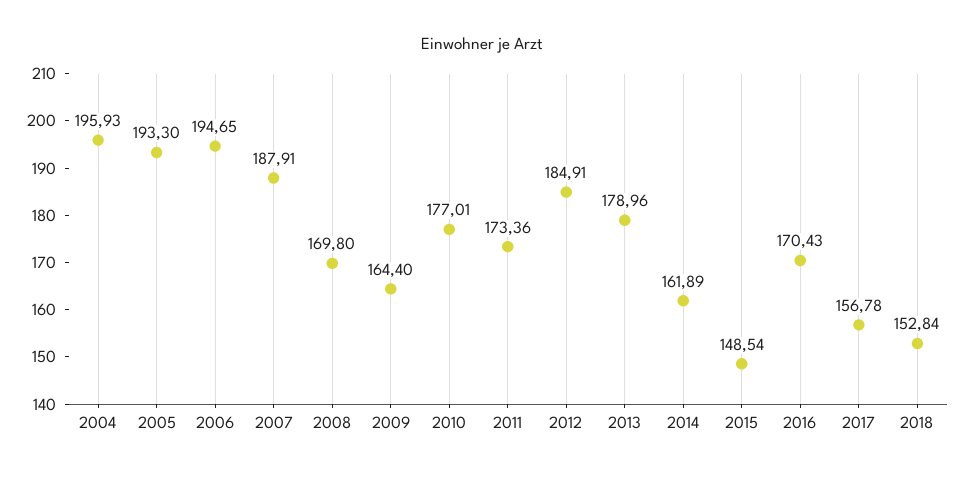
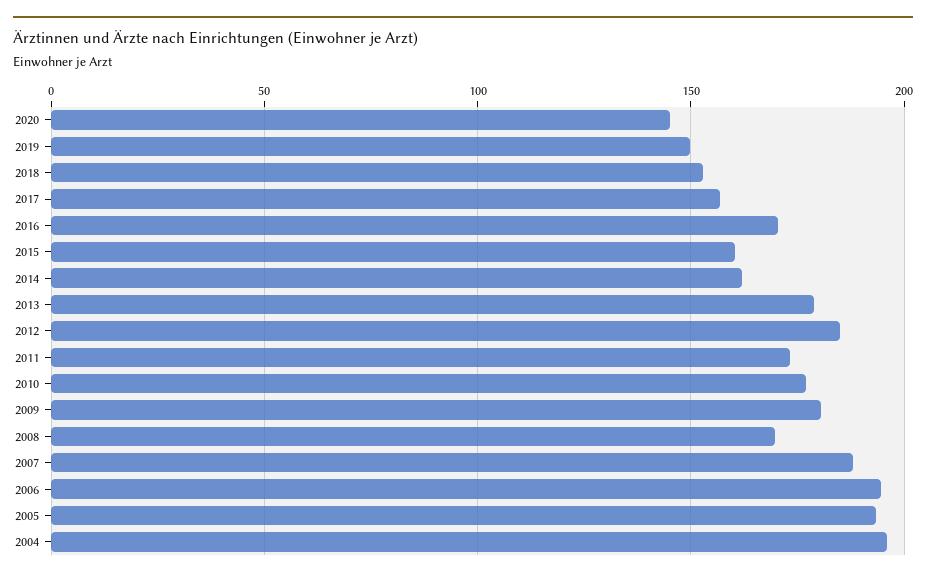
2009: 164.4 -> 180
2015: 148.54 -> 160
2020: none -> 145
2019: none -> 150

